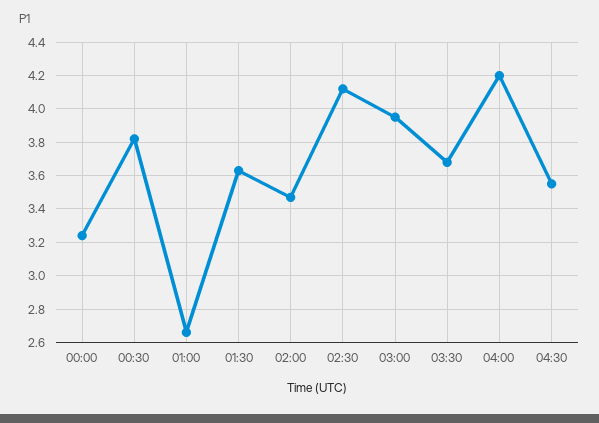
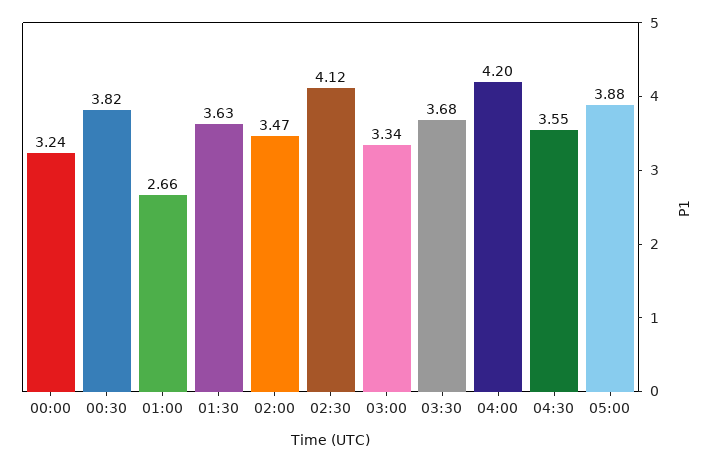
03:00: 3.95 -> 3.34
05:00: none -> 3.88

